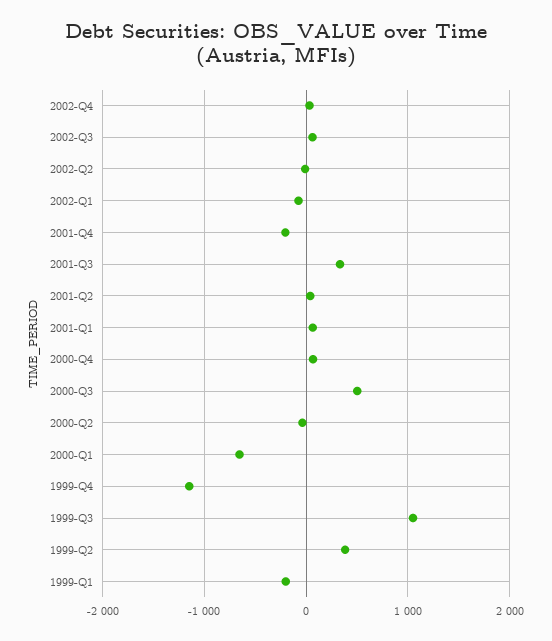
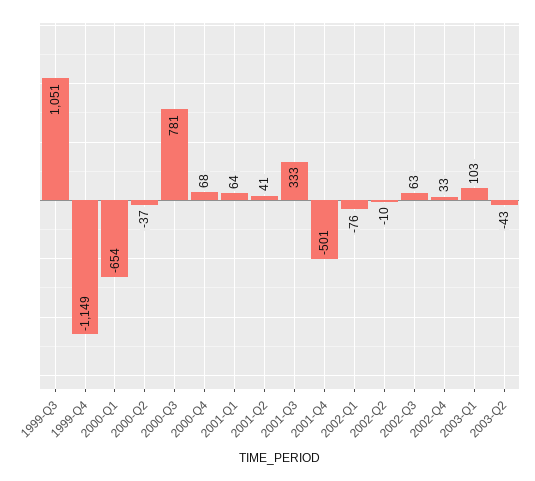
2001-Q4: -200 -> -501
2000-Q3: 500 -> 781
1999-Q2: 400 -> none
1999-Q1: -200 -> none
2003-Q1: none -> 103
2003-Q2: none -> -43

